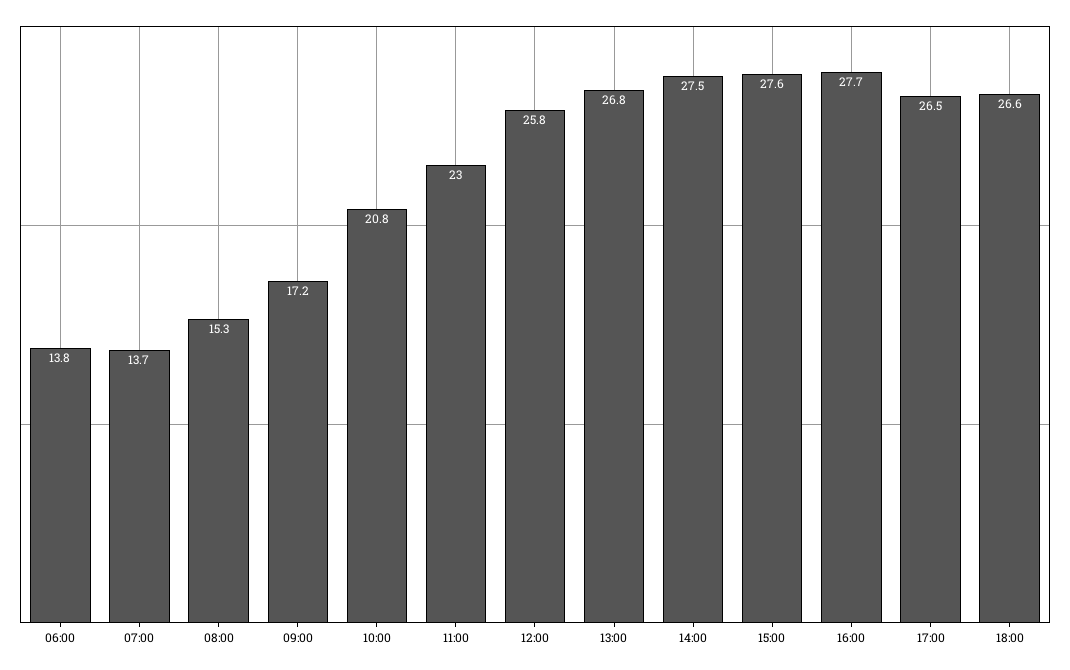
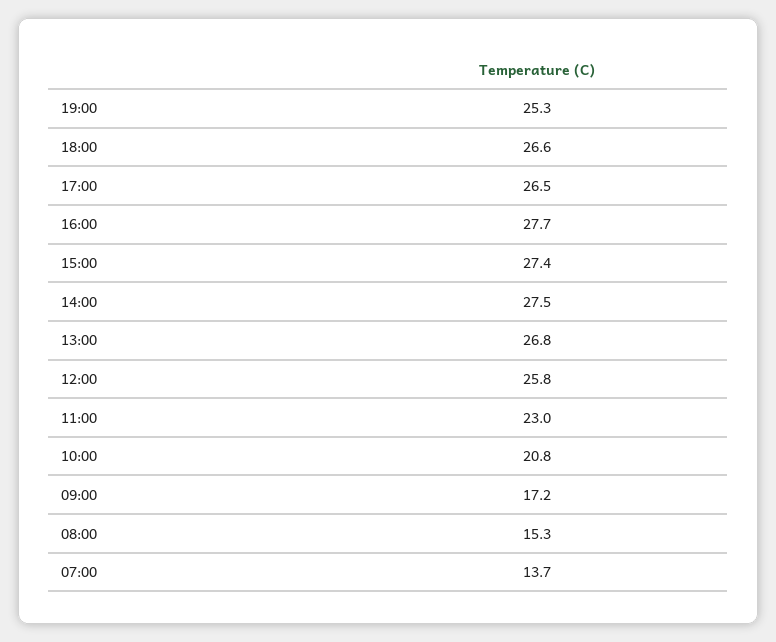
06:00: 13.8 -> none
15:00: 27.6 -> 27.4
19:00: none -> 25.3

